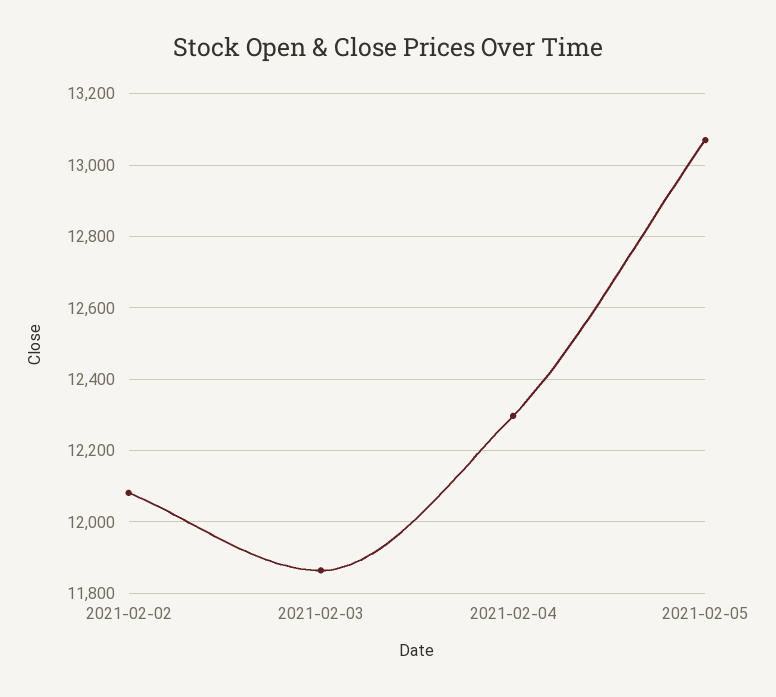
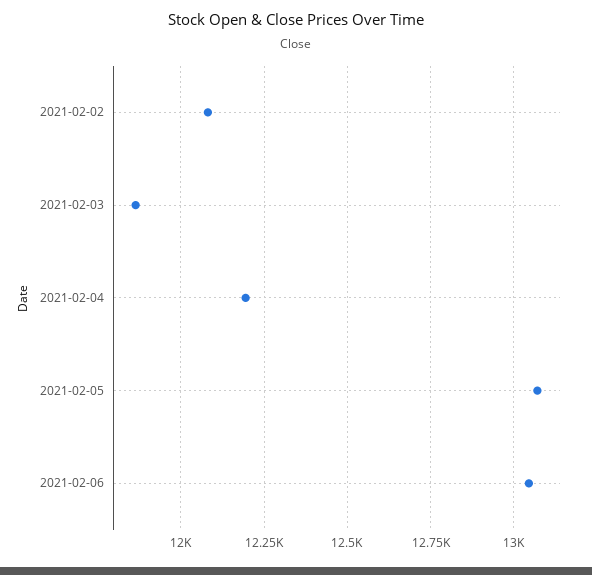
2021-02-04: 12300 -> 12200
2021-02-06: none -> 13050

